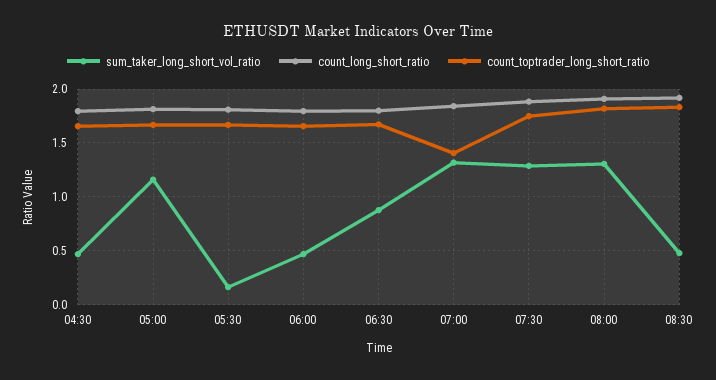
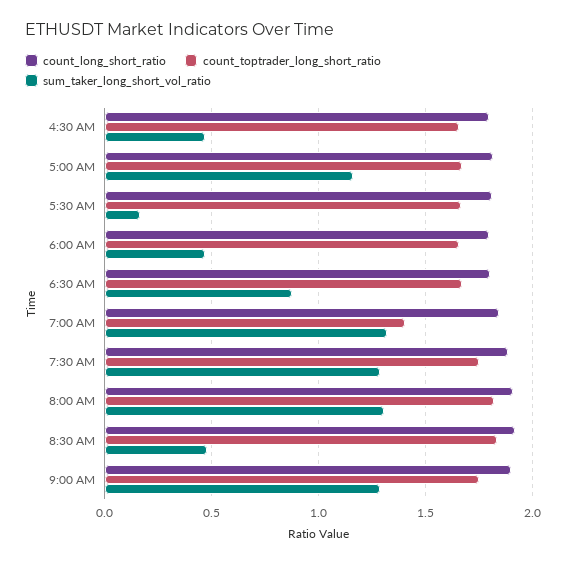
count_long_short_ratio, 9:00 AM: none -> 1.9
count_toptrader_long_short_ratio, 9:00 AM: none -> 1.75
sum_taker_long_short_vol_ratio, 9:00 AM: none -> 1.3

